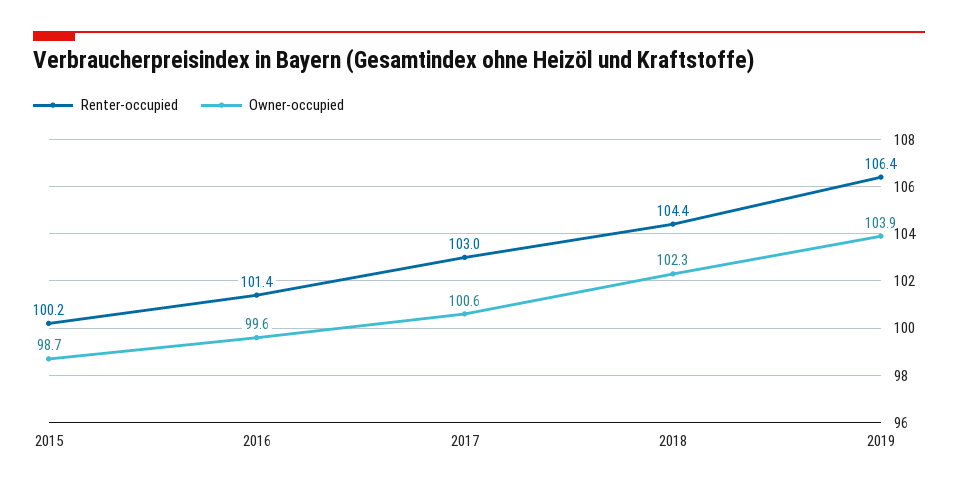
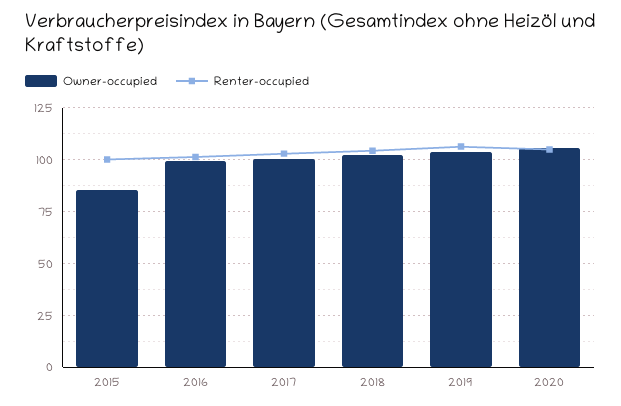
Owner-occupied, 2015: 98.7 -> 85
Owner-occupied, 2020: none -> 105
Renter-occupied, 2020: none -> 105

